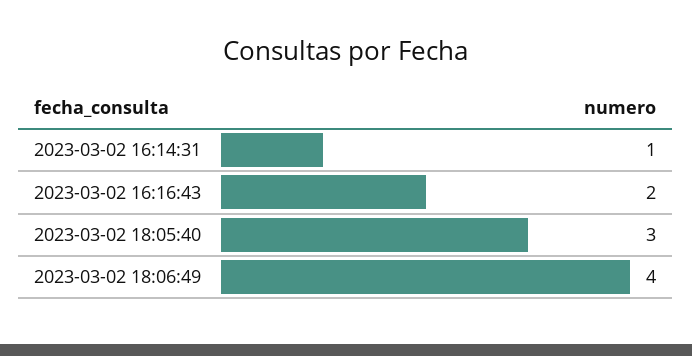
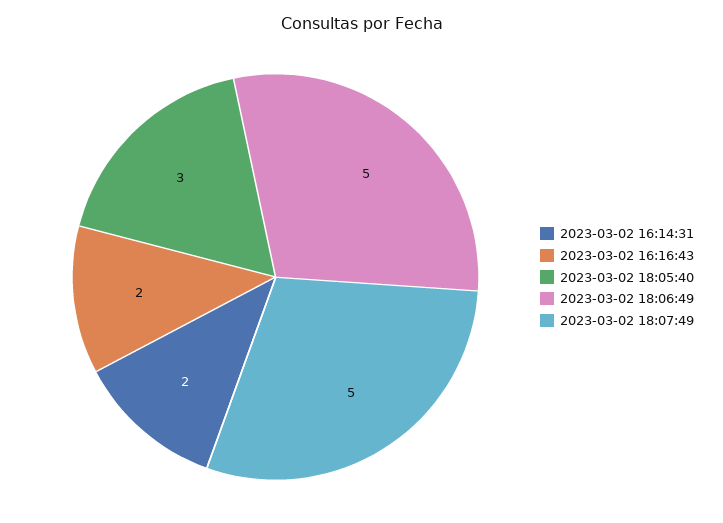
2023-03-02 16:14:31: 1 -> 2
2023-03-02 18:06:49: 4 -> 5
2023-03-02 18:07:49: none -> 5

